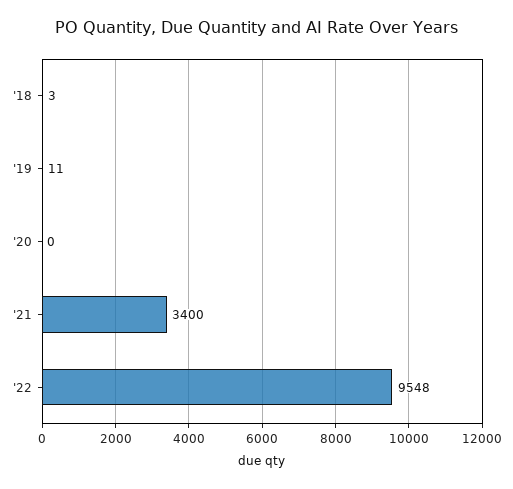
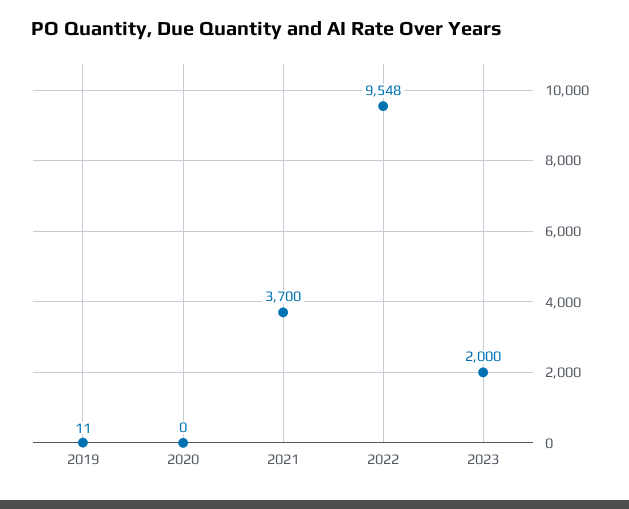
'18: 3 -> none
'21: 3400 -> 3700
2023: none -> 2000

